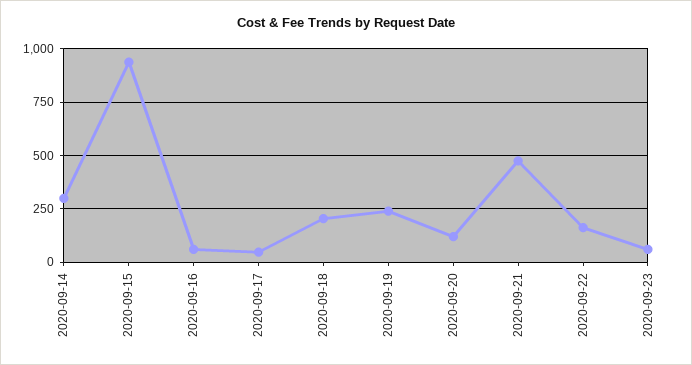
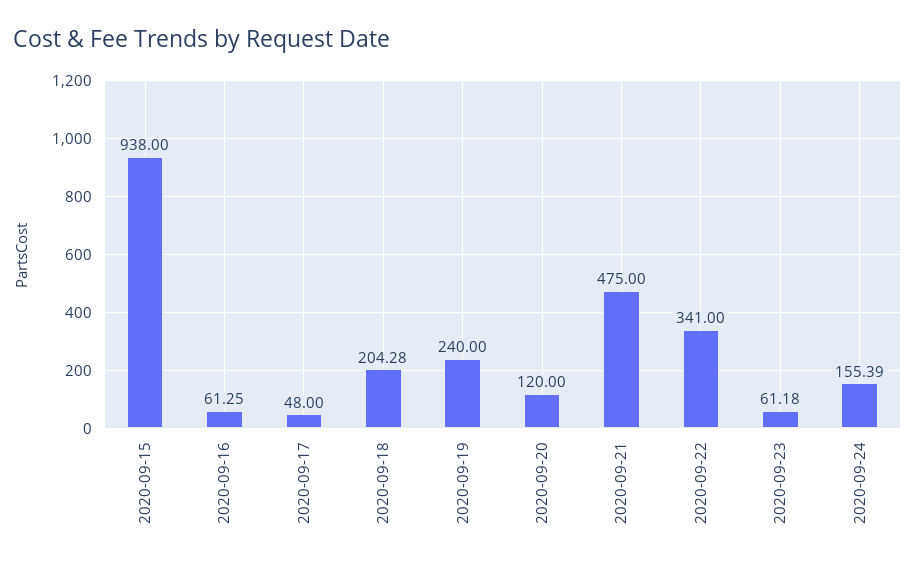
2020-09-14: 300 -> none
2020-09-22: 150 -> 341
2020-09-24: none -> 155.39

